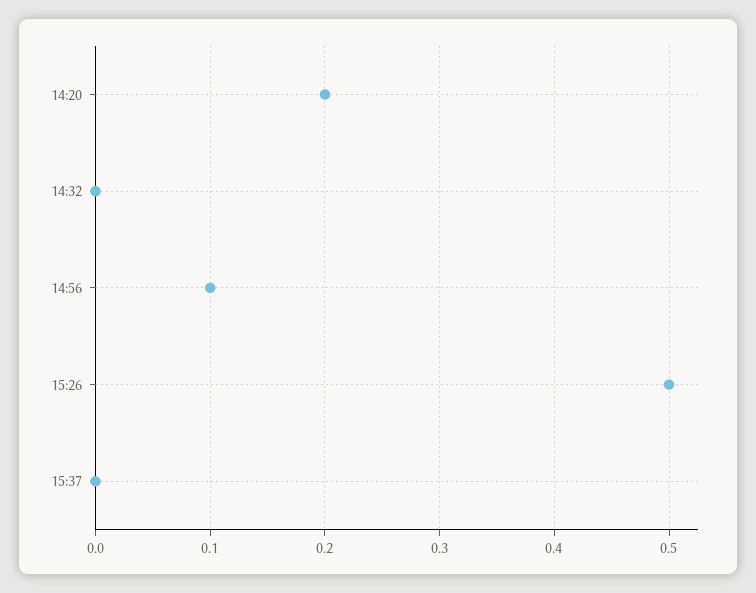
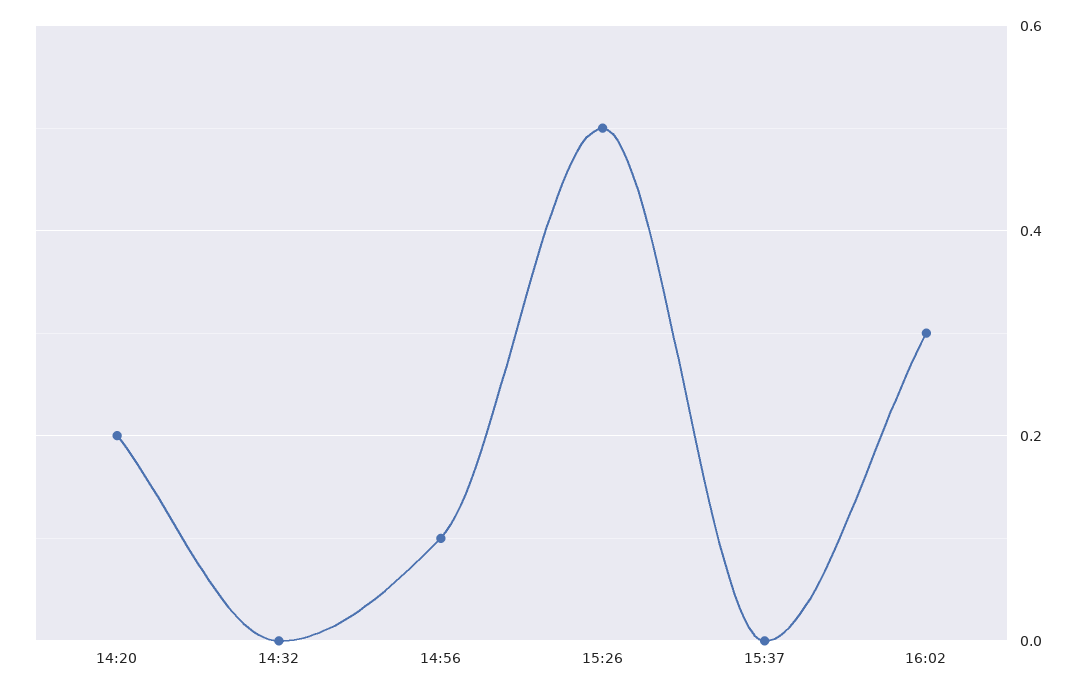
16:02: none -> 0.3

